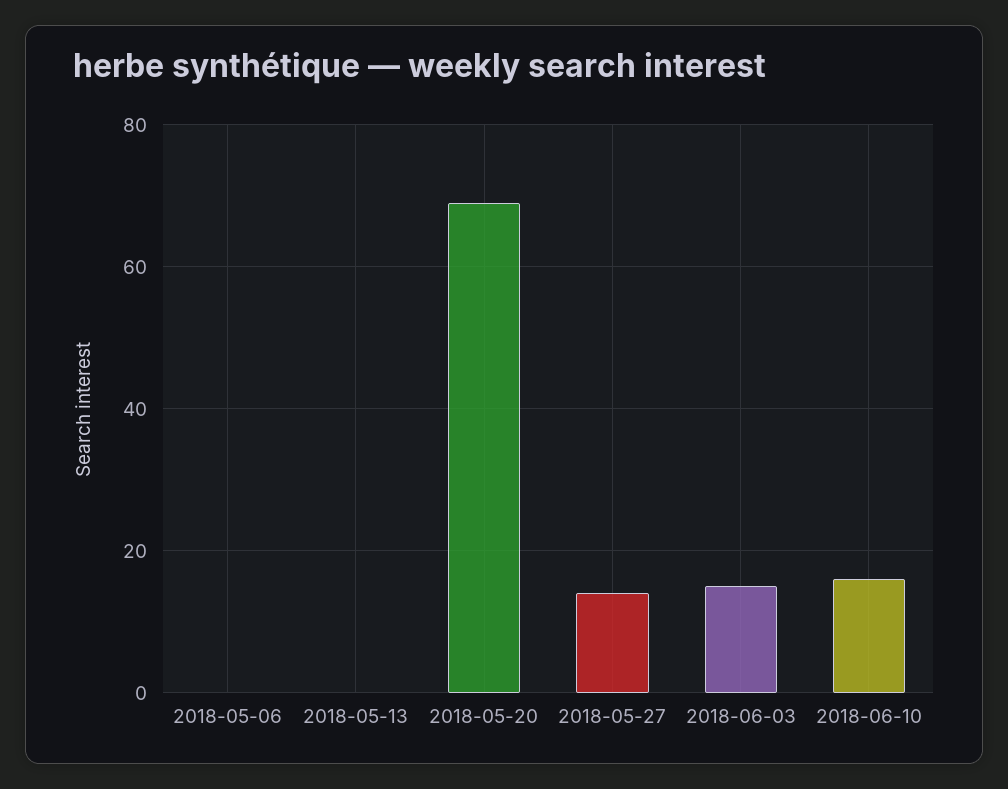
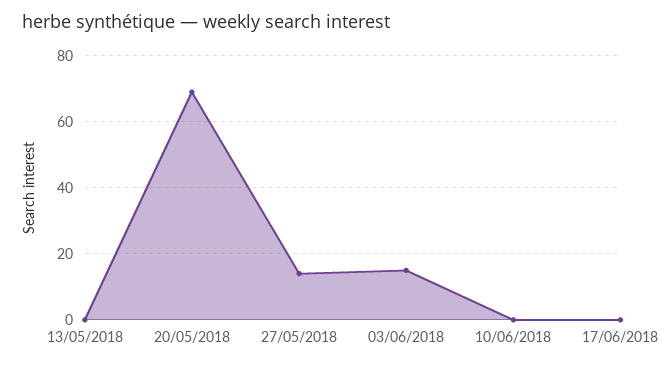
2018-05-06: 0 -> none
2018-06-10: 15 -> 0
17/06/2018: none -> 0

